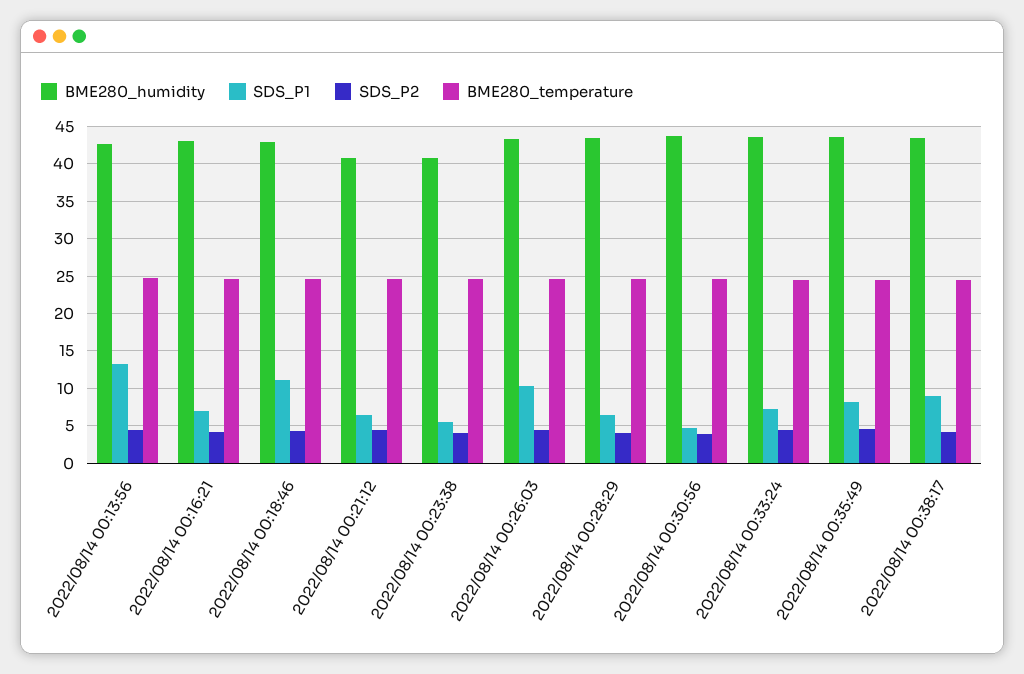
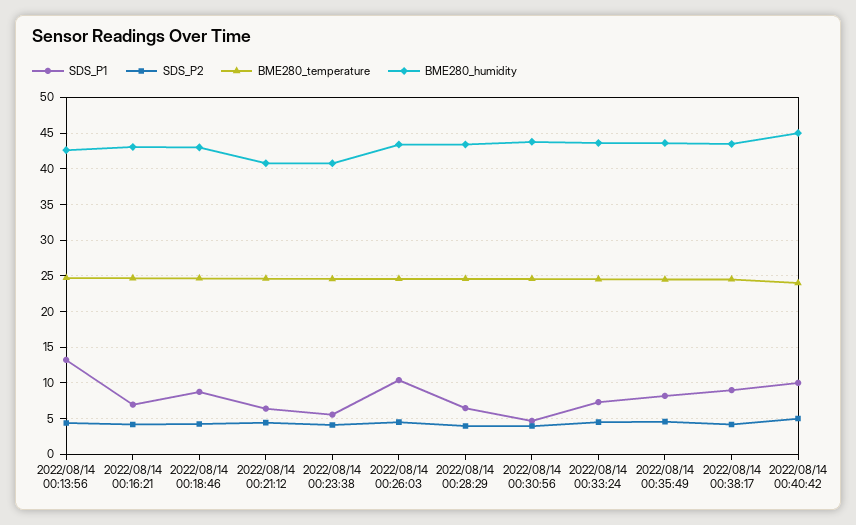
SDS_P1, 2022/08/14 00:18:46: 11 -> 9
SDS_P1, 2022/08/14 00:40:42: none -> 10
SDS_P2, 2022/08/14 00:40:42: none -> 5
BME280_temperature, 2022/08/14 00:40:42: none -> 24
BME280_humidity, 2022/08/14 00:40:42: none -> 45

